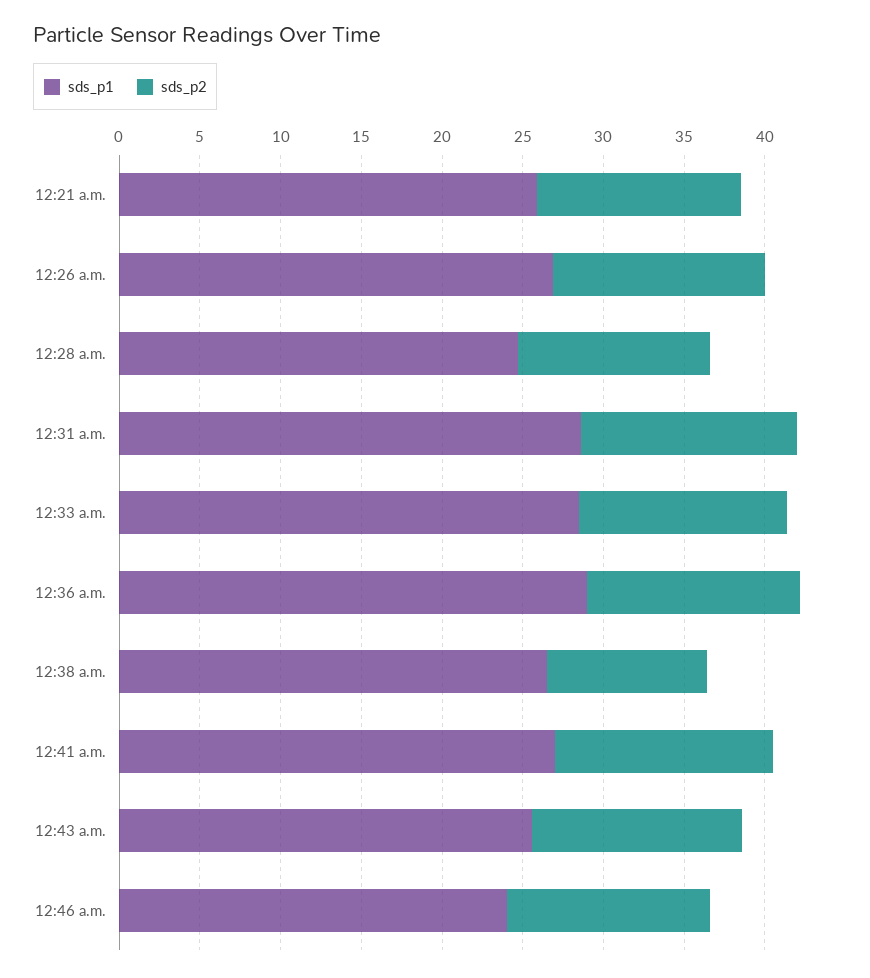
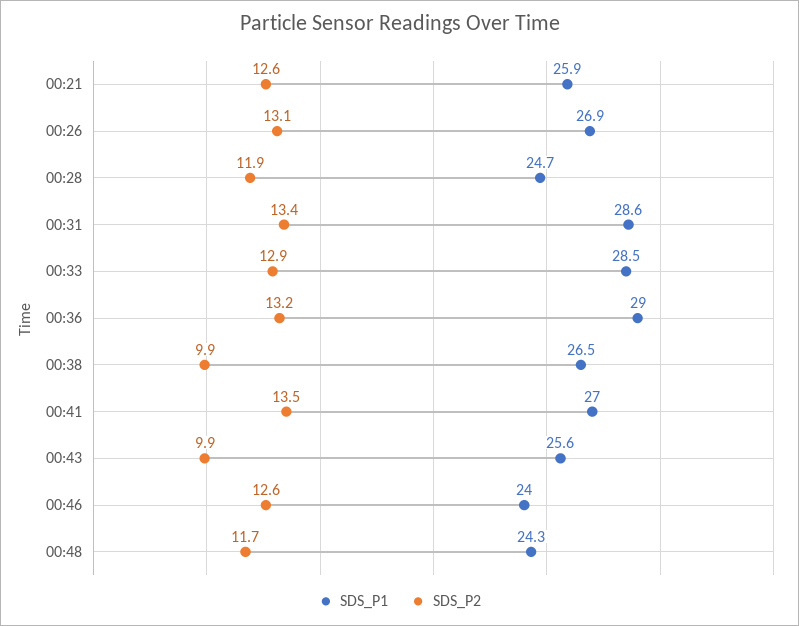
sds_p2, 12:43 a.m.: 13 -> 9.9
sds_p1, 00:48: none -> 24.3
sds_p2, 00:48: none -> 11.7

